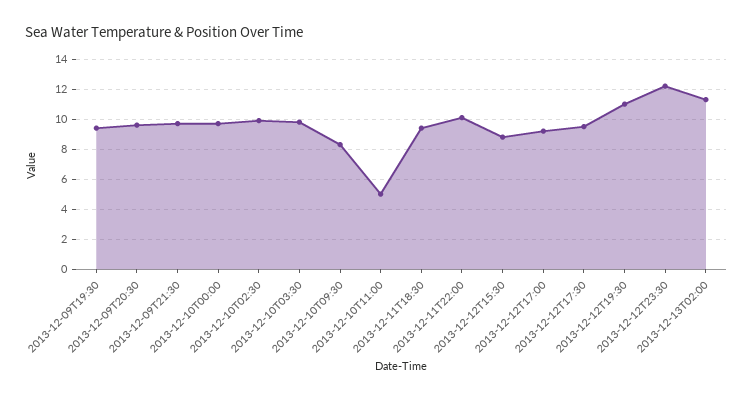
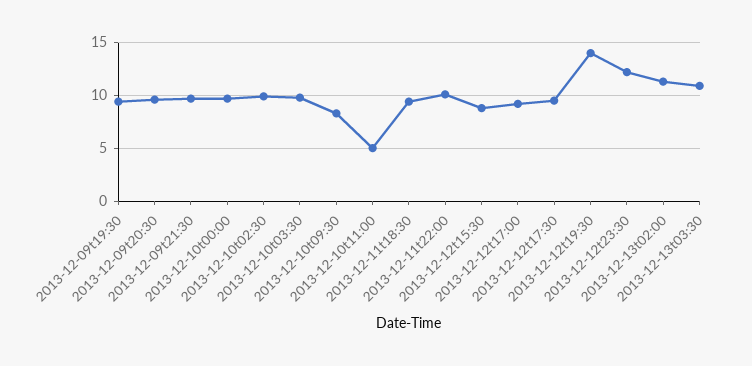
2013-12-12T19:30: 11 -> 14
2013-12-13t03:30: none -> 11

